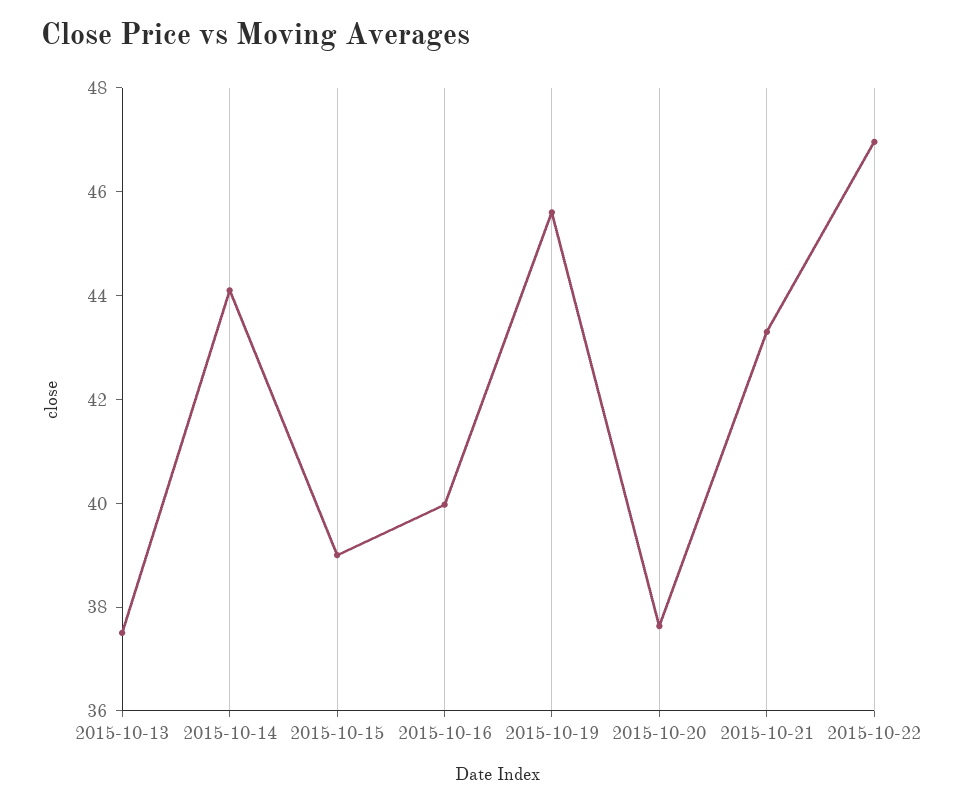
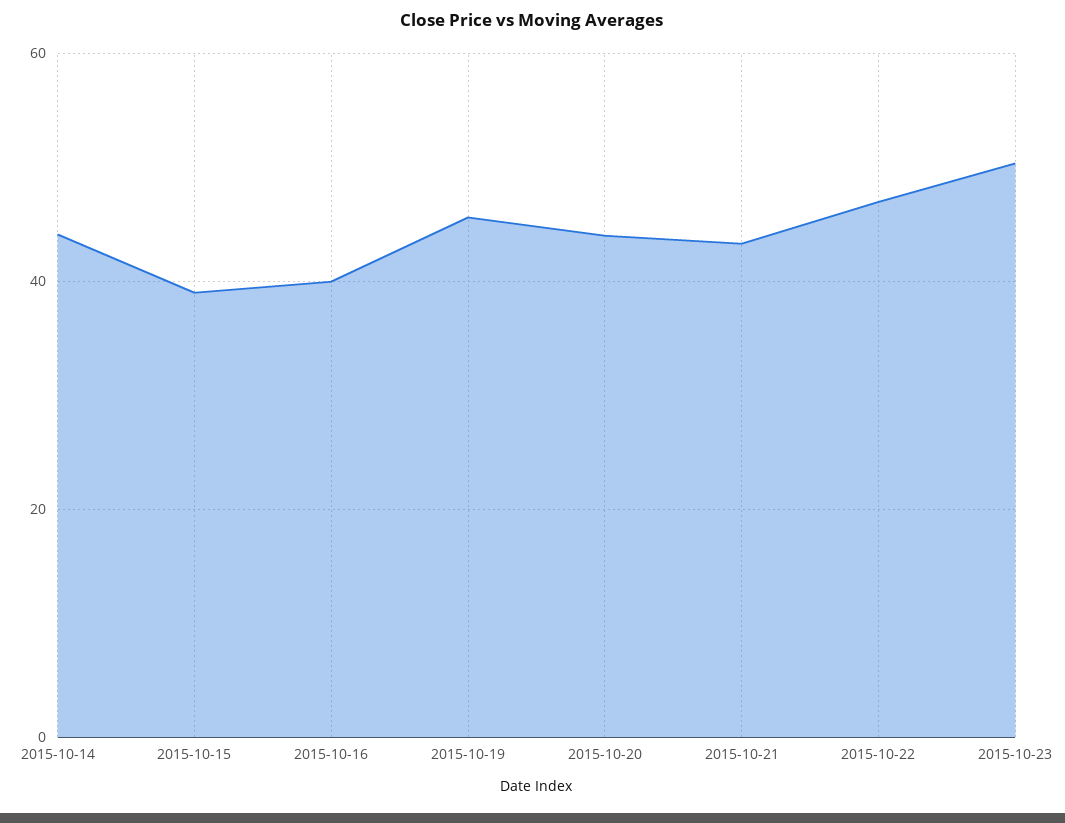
2015-10-13: 37.5 -> none
2015-10-20: 37.5 -> 44
2015-10-23: none -> 50

